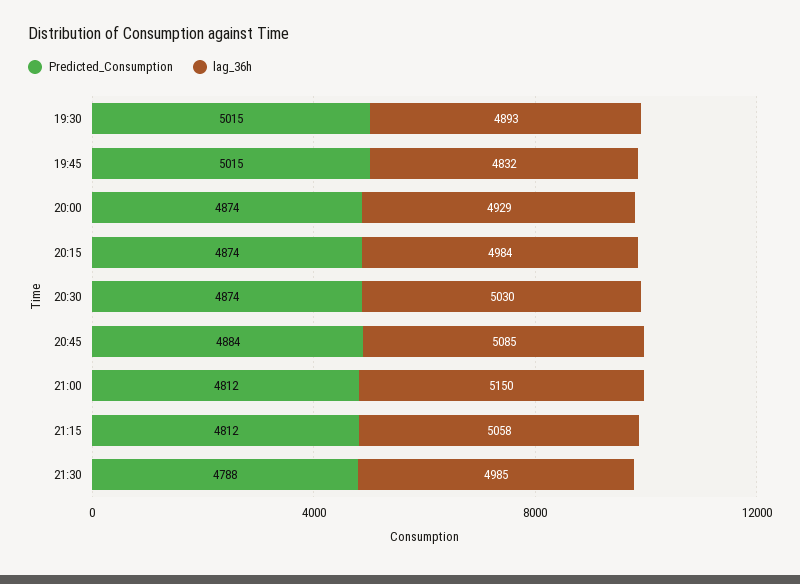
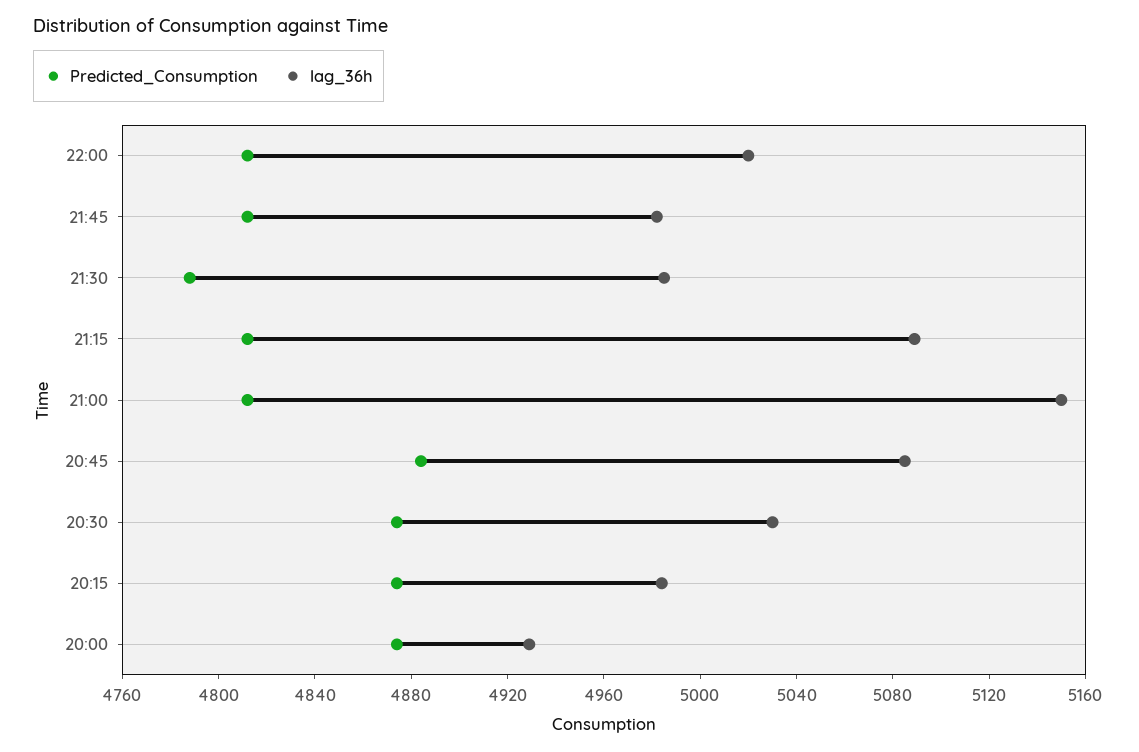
Predicted_Consumption, 19:30: 5015 -> none
lag_36h, 19:30: 4893 -> none
Predicted_Consumption, 19:45: 5015 -> none
lag_36h, 19:45: 4832 -> none
lag_36h, 21:15: 5058 -> 5090
Predicted_Consumption, 22:00: none -> 4810
lag_36h, 22:00: none -> 5020
Predicted_Consumption, 21:45: none -> 4810
lag_36h, 21:45: none -> 4980

